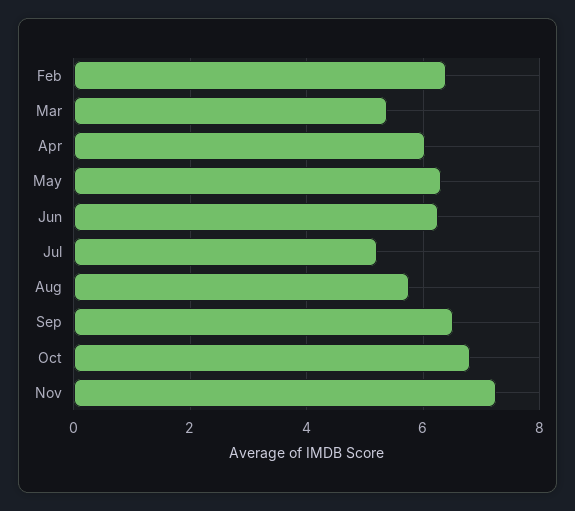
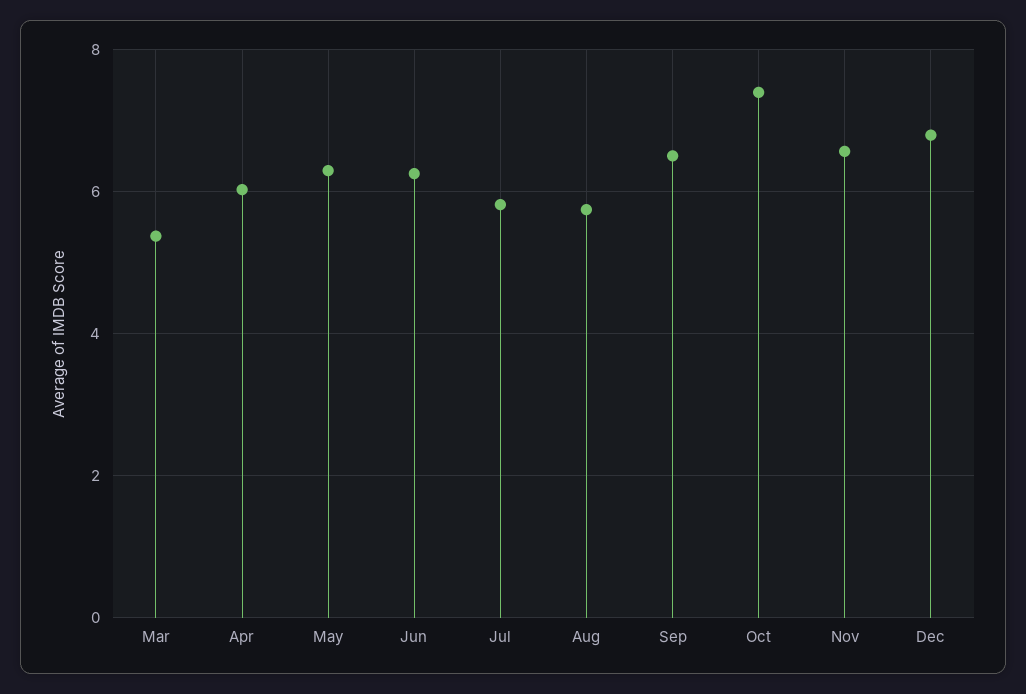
Feb: 6.4 -> none
Jul: 5.2 -> 5.8
Oct: 6.8 -> 7.4
Nov: 7.2 -> 6.6
Dec: none -> 6.8

